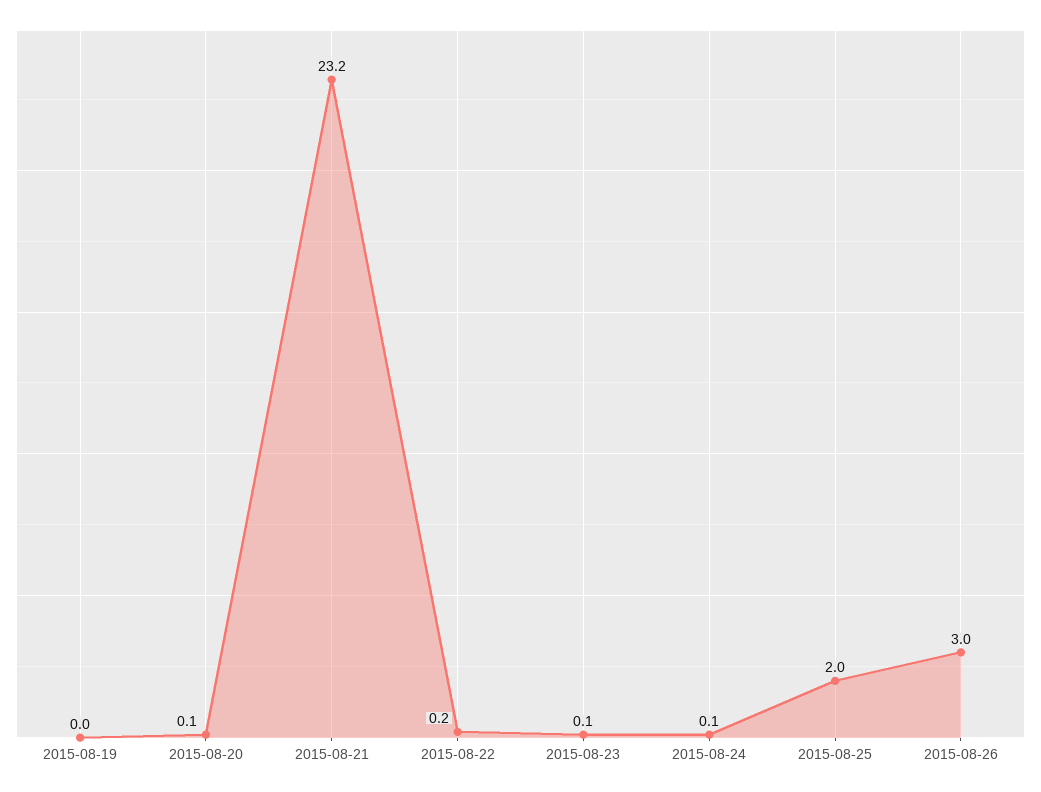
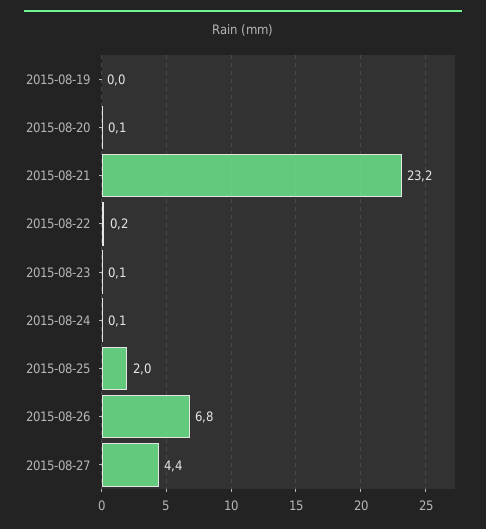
2015-08-26: 3 -> 6.8
2015-08-27: none -> 4.4

